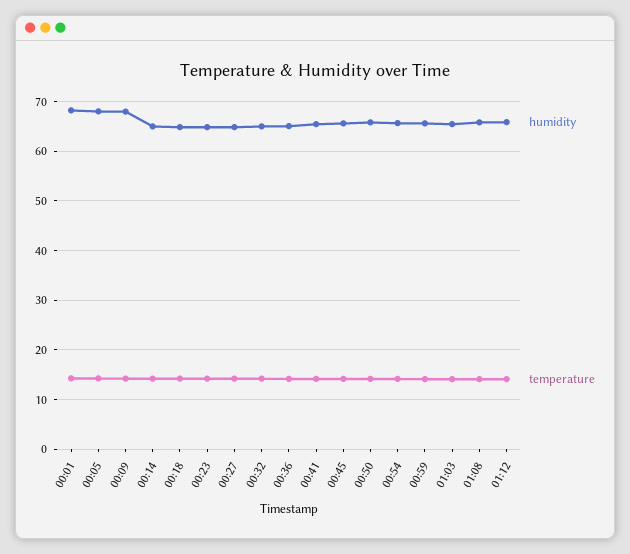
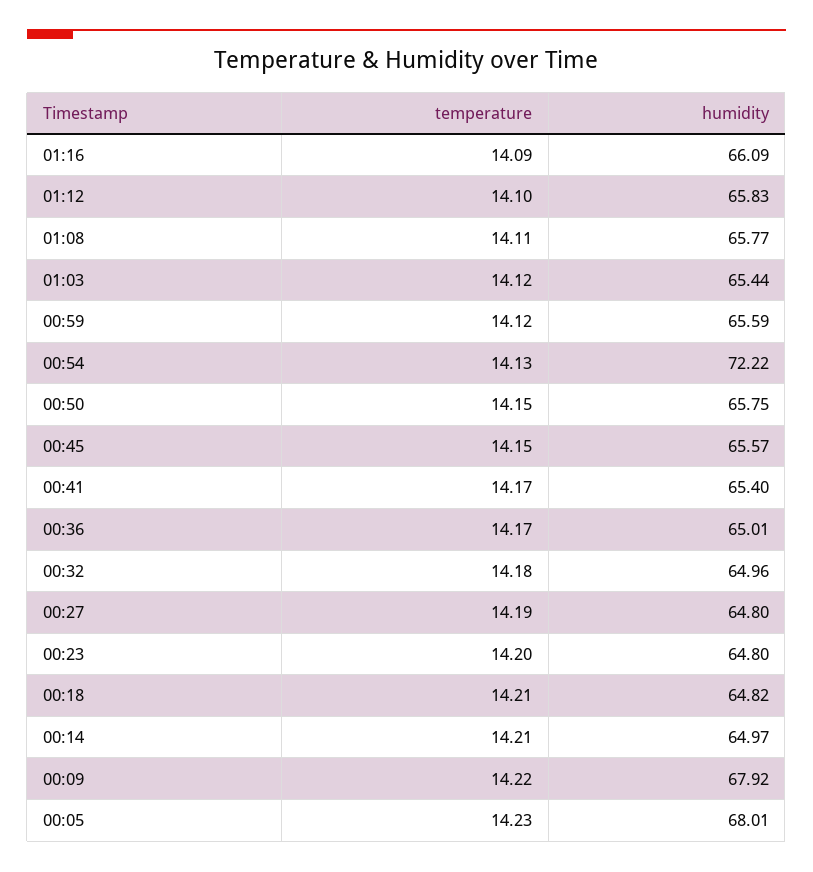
humidity, 00:01: 68 -> none
temperature, 00:01: 14 -> none
humidity, 00:54: 66 -> 72.22
temperature, 01:16: none -> 14.09
humidity, 01:16: none -> 66.09

